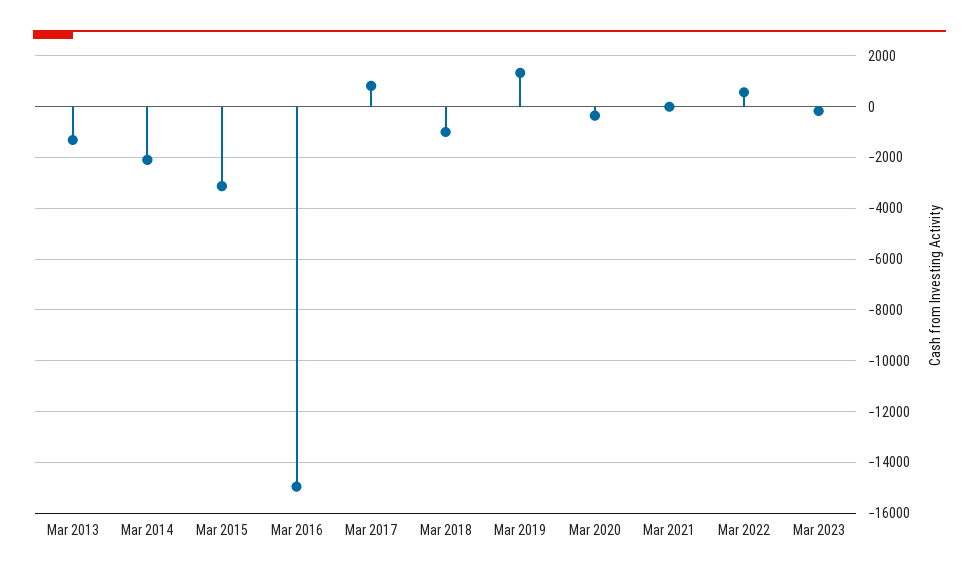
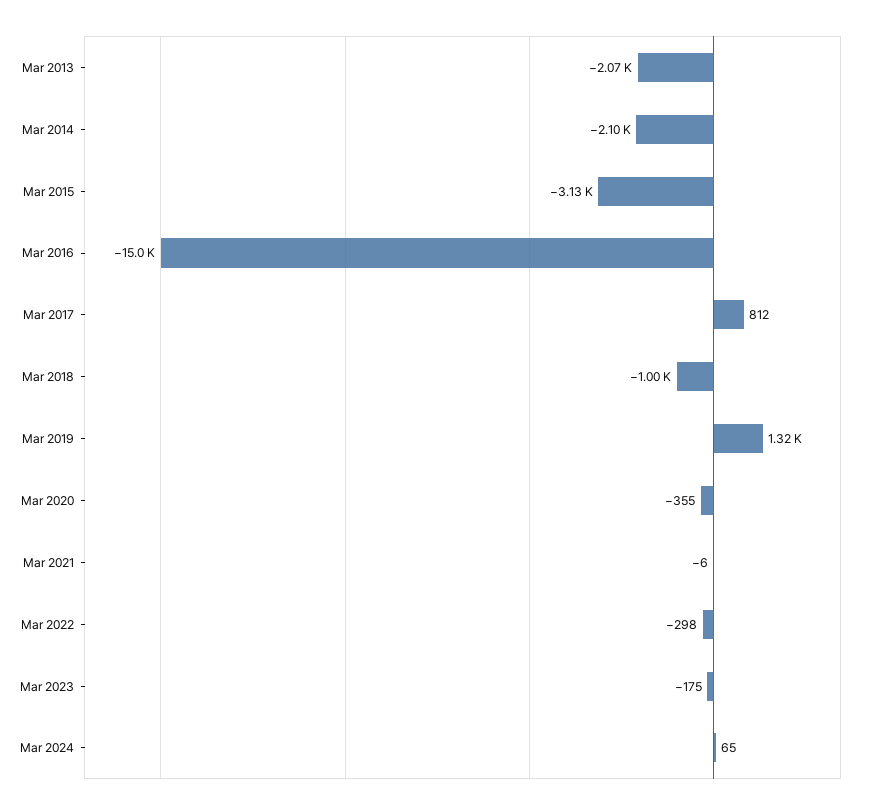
Mar 2013: -1250 -> -2070
Mar 2022: 500 -> -298
Mar 2024: none -> 65

